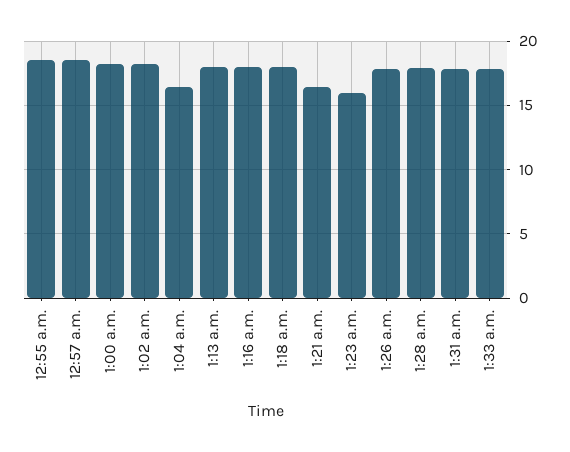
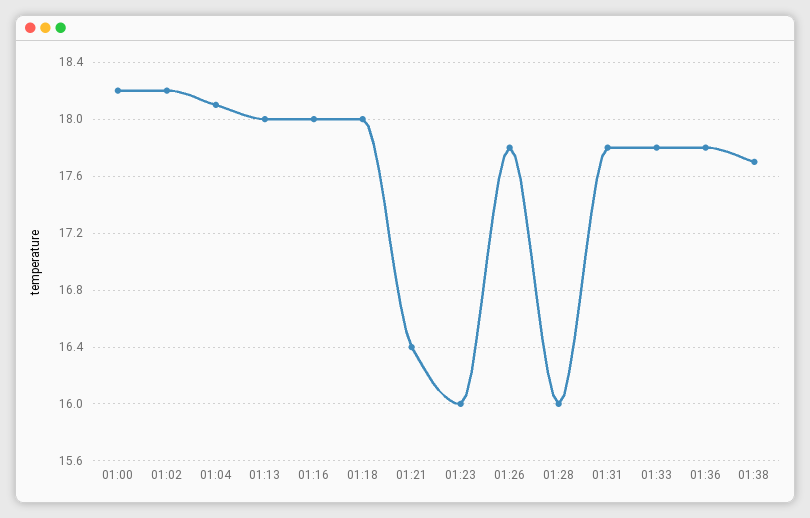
12:55 a.m.: 18.5 -> none
12:57 a.m.: 18.5 -> none
1:04 a.m.: 16.5 -> 18.1
1:28 a.m.: 18 -> 16
01:36: none -> 17.8
01:38: none -> 17.7

